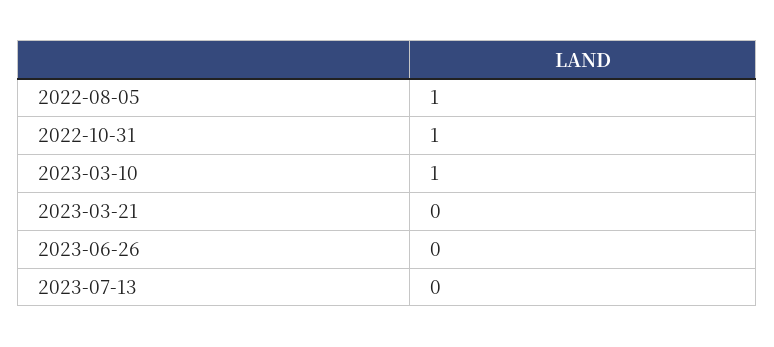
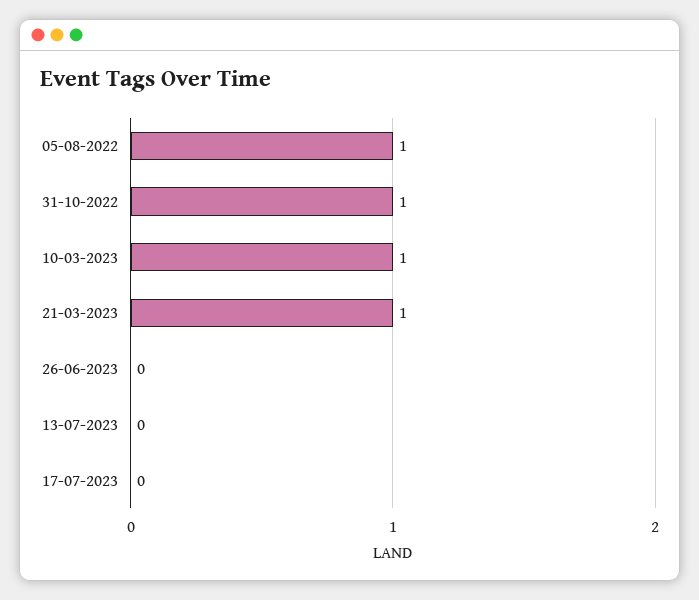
2023-03-21: 0 -> 1
17-07-2023: none -> 0

